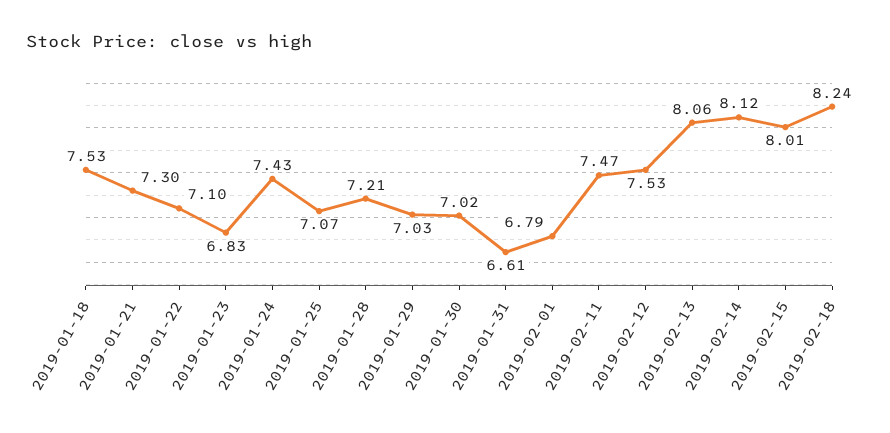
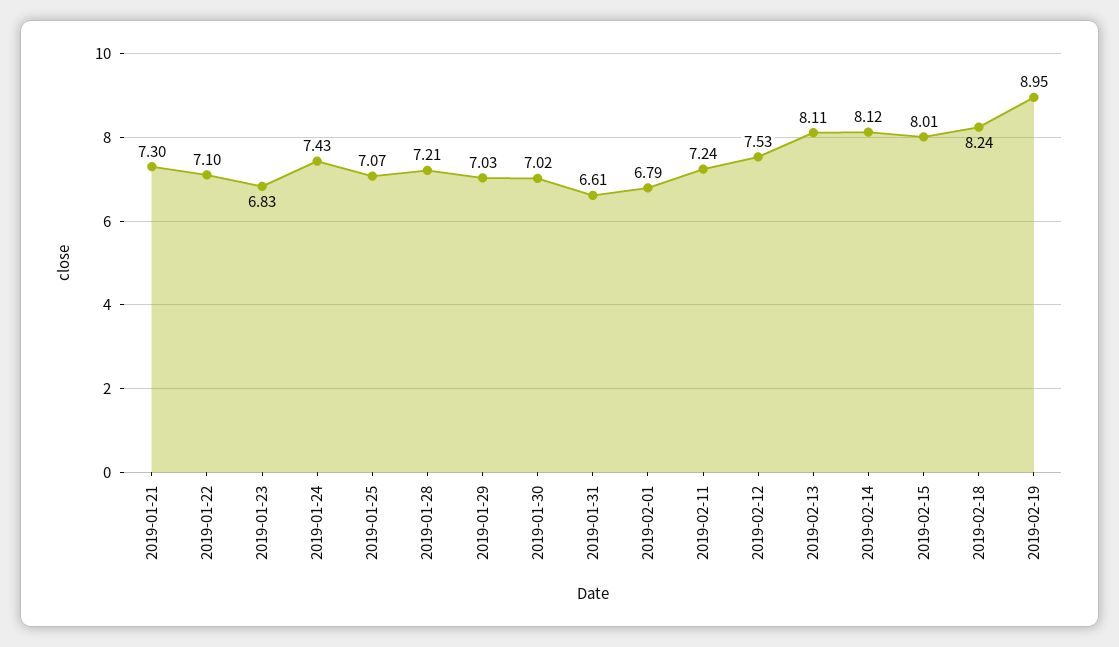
2019-01-18: 7.53 -> none
2019-02-11: 7.47 -> 7.24
2019-02-13: 8.06 -> 8.11
2019-02-19: none -> 8.95

